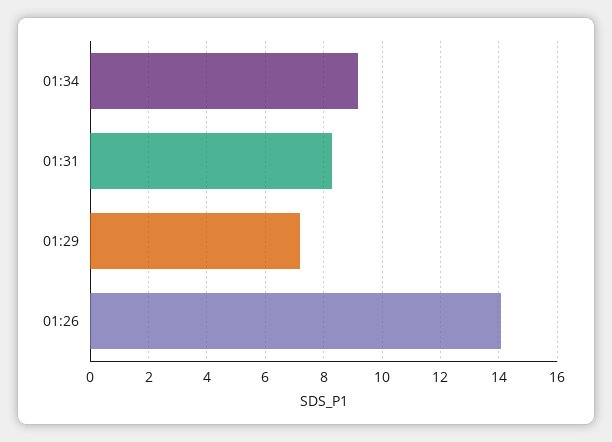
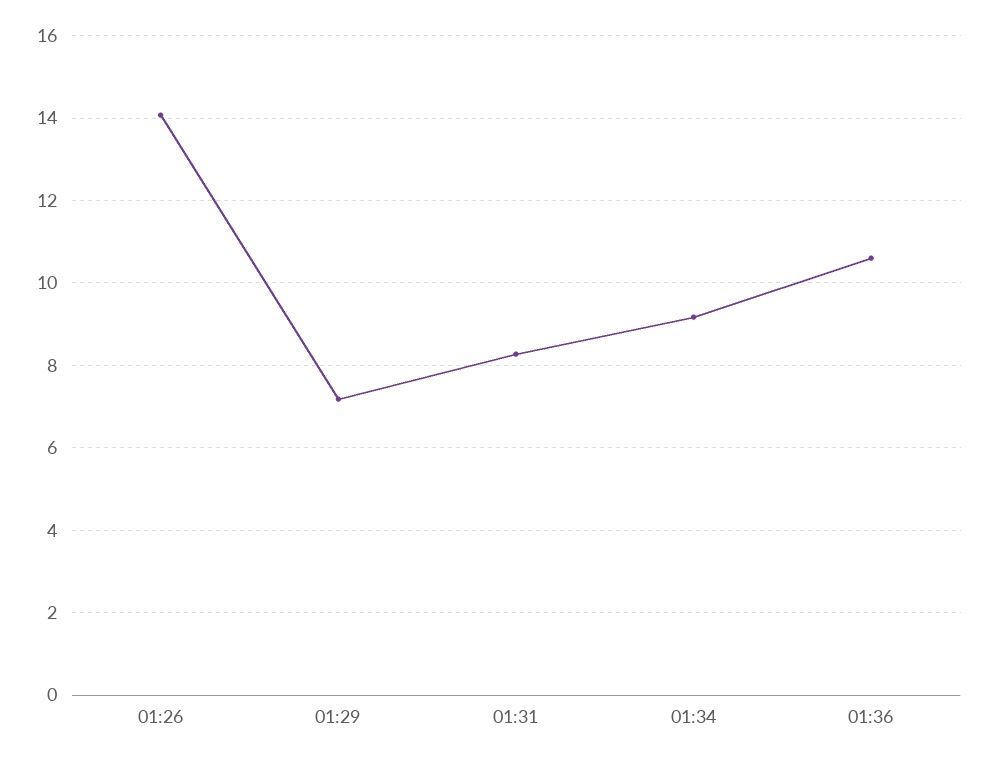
01:36: none -> 10.6

